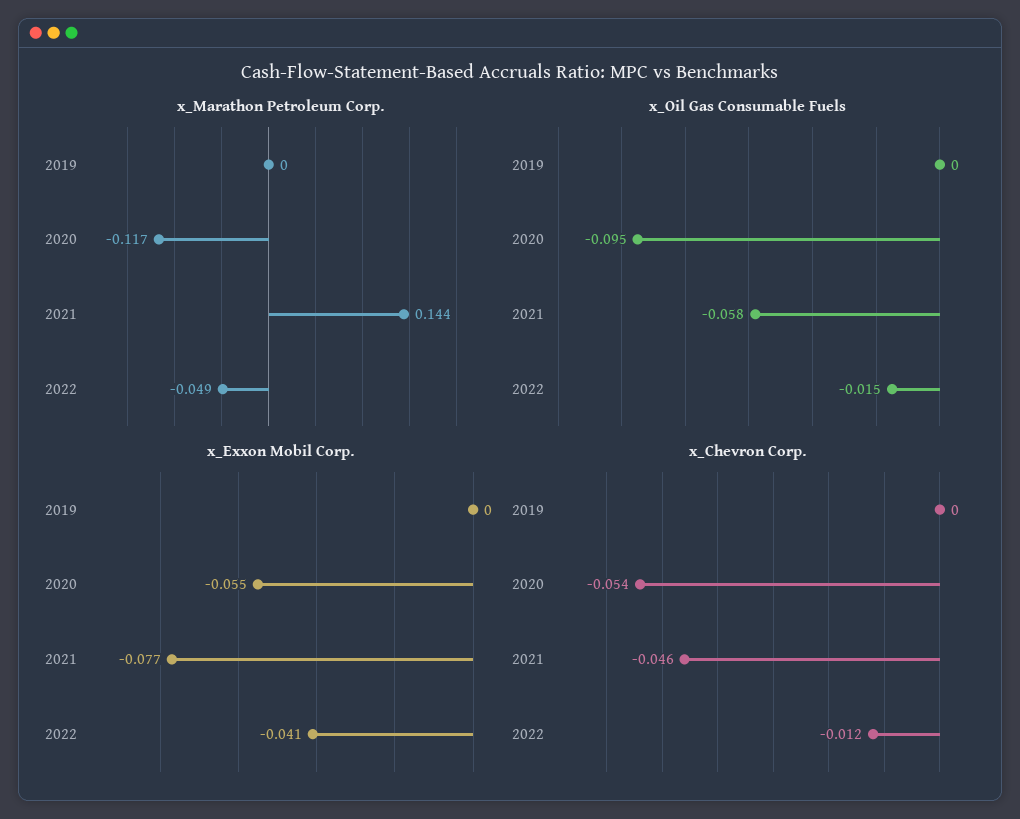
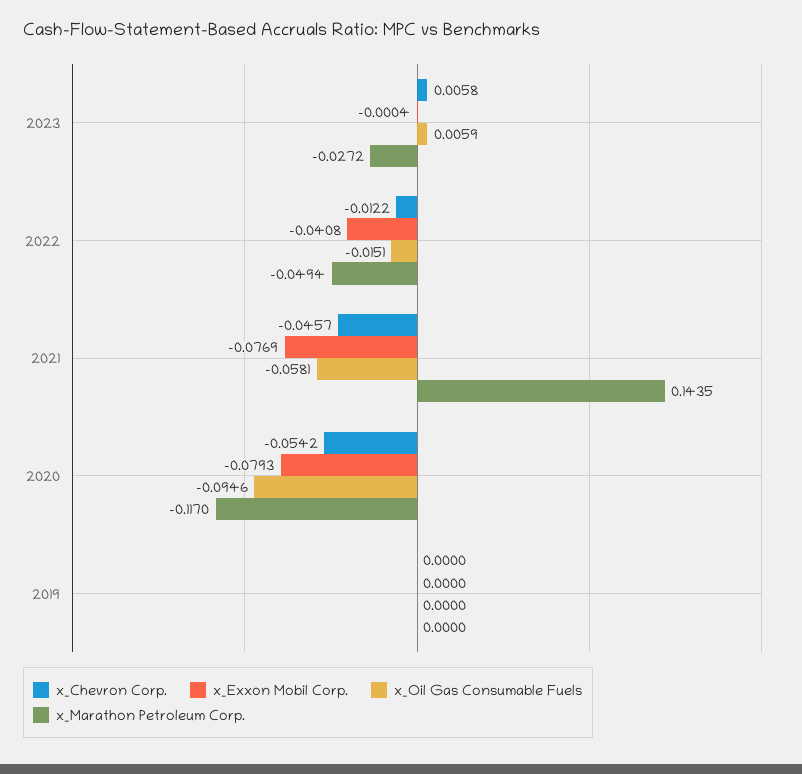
x_Exxon Mobil Corp., 2020: -0.055 -> -0.0793
x_Chevron Corp., 2023: none -> 0.0058
x_Exxon Mobil Corp., 2023: none -> -0.0004
x_Oil Gas Consumable Fuels, 2023: none -> 0.0059
x_Marathon Petroleum Corp., 2023: none -> -0.0272

